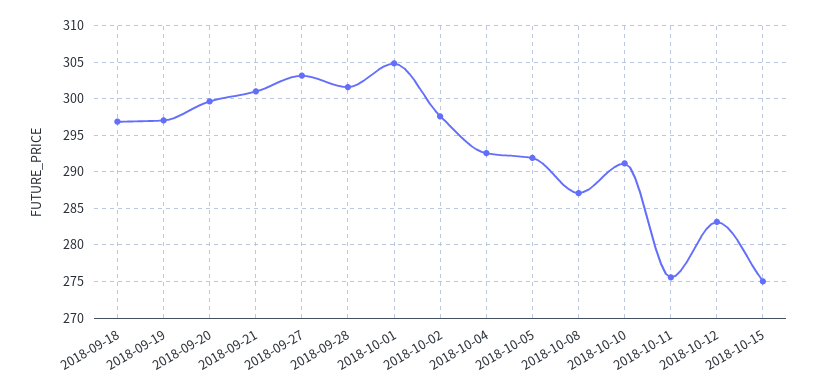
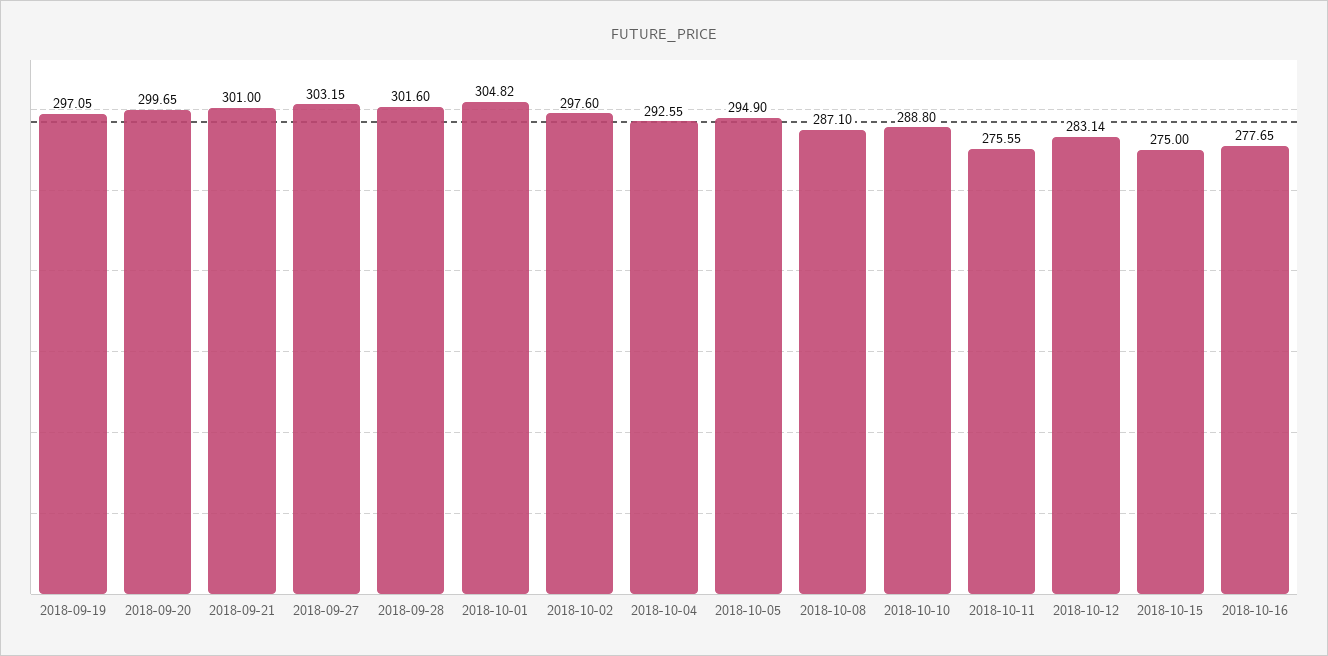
2018-09-18: 297 -> none
2018-10-05: 292 -> 294.9
2018-10-10: 291 -> 288.8
2018-10-16: none -> 277.65

